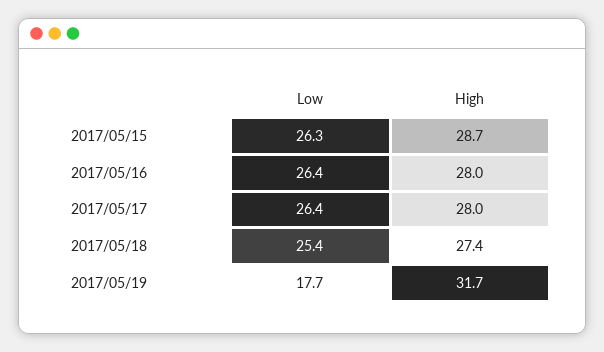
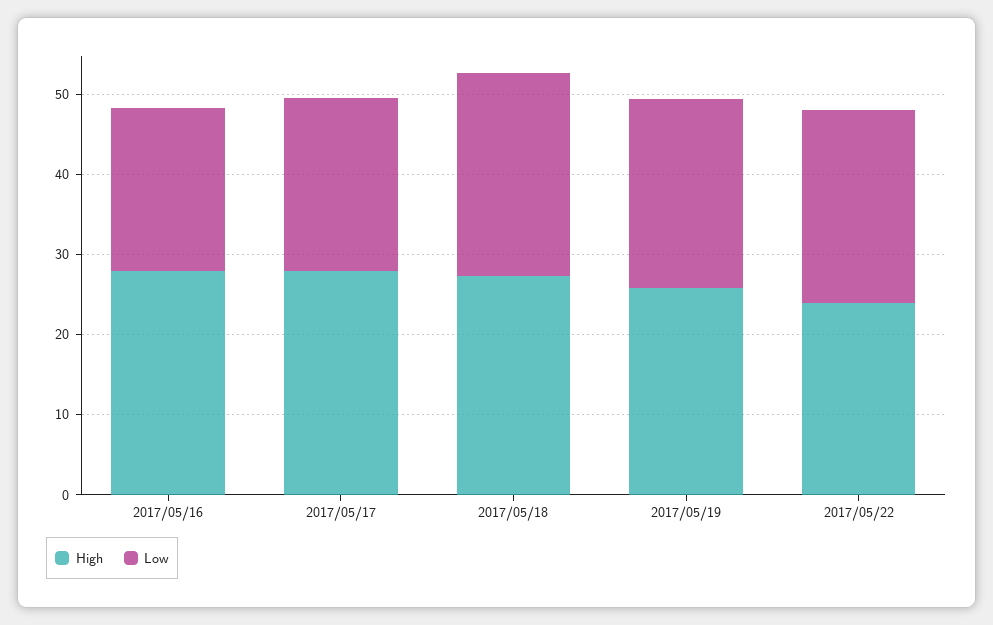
Low, 2017/05/15: 26.3 -> none
High, 2017/05/15: 28.7 -> none
Low, 2017/05/16: 26.4 -> 20
Low, 2017/05/17: 26.4 -> 22
Low, 2017/05/19: 17.7 -> 24
High, 2017/05/19: 31.7 -> 26
High, 2017/05/22: none -> 24
Low, 2017/05/22: none -> 24

